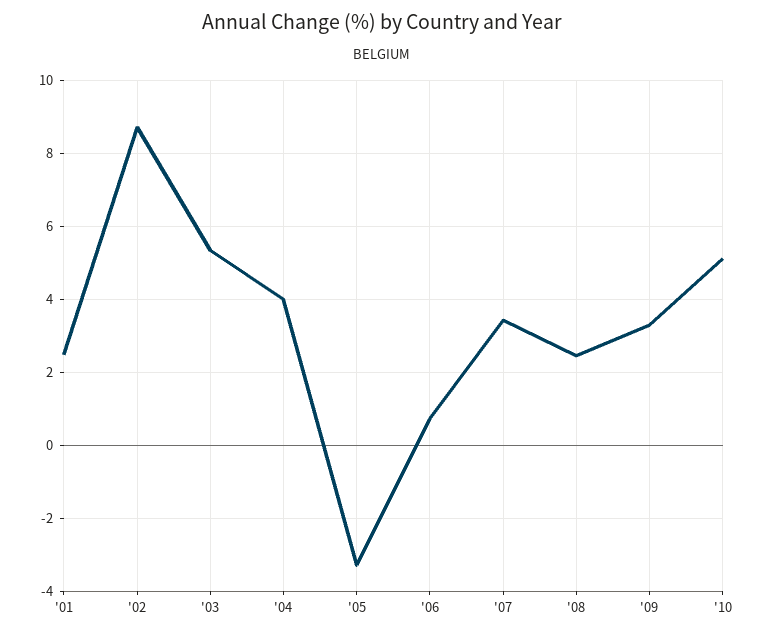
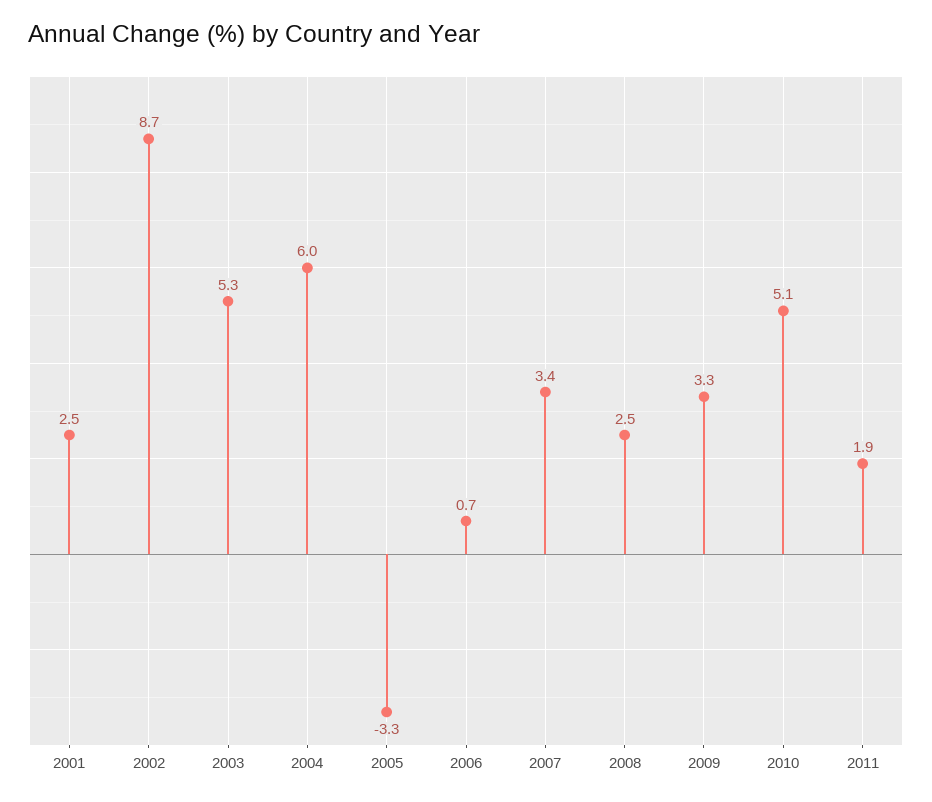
'04: 4 -> 6
2011: none -> 1.9

